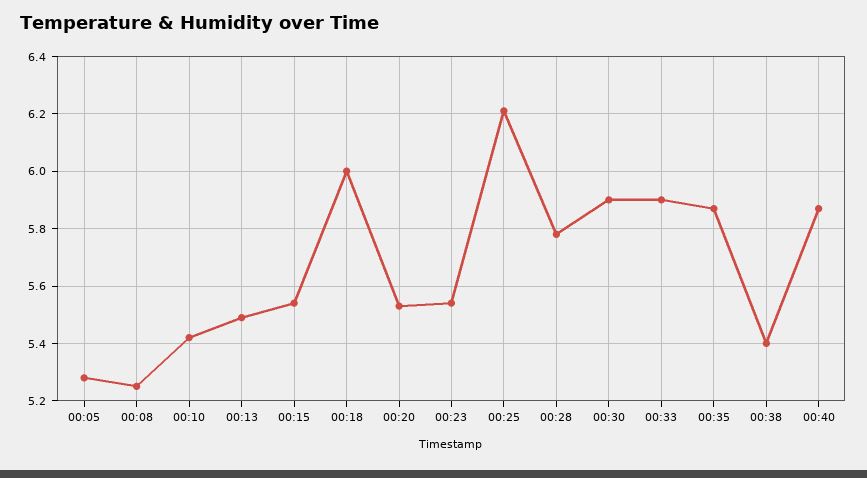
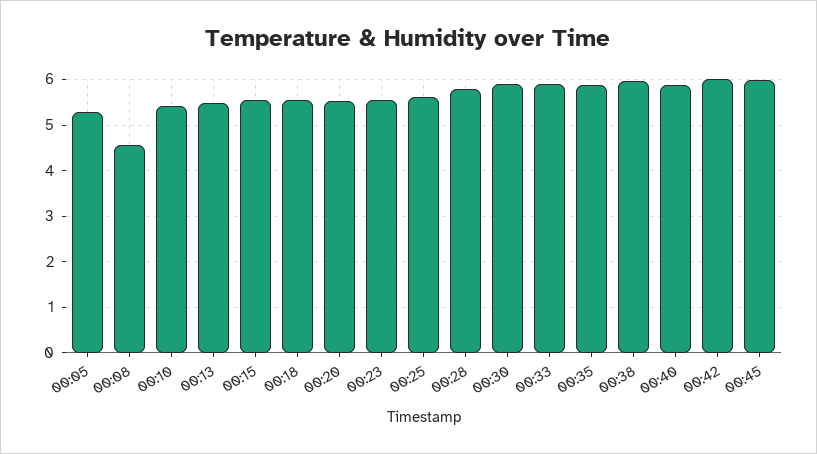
00:08: 5.25 -> 4.6
00:18: 6 -> 5.6
00:25: 6.2 -> 5.6
00:38: 5.4 -> 6
00:42: none -> 6
00:45: none -> 6

